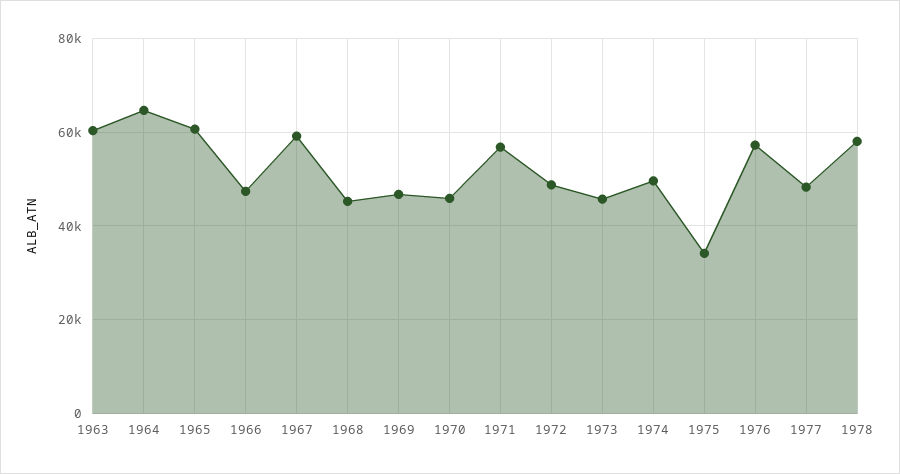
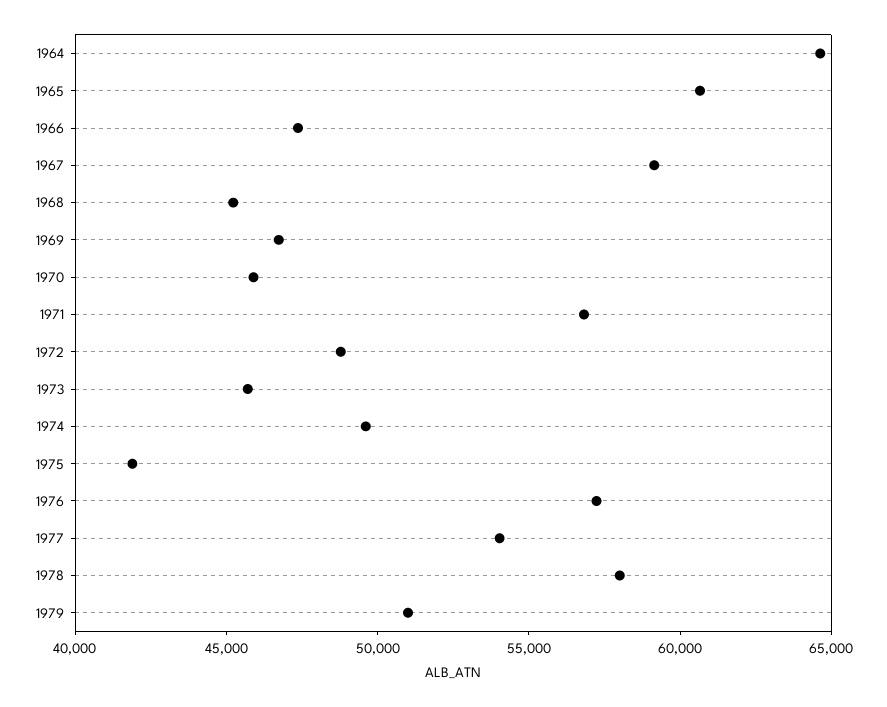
1963: 60000 -> none
1975: 34000 -> 42000
1977: 48000 -> 54000
1979: none -> 51000

